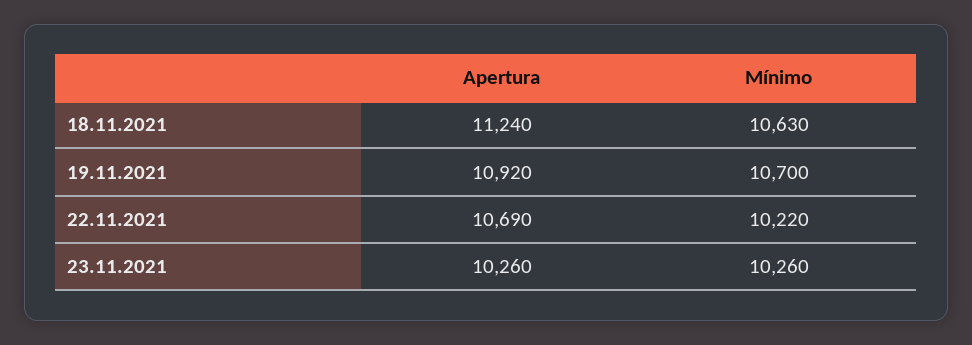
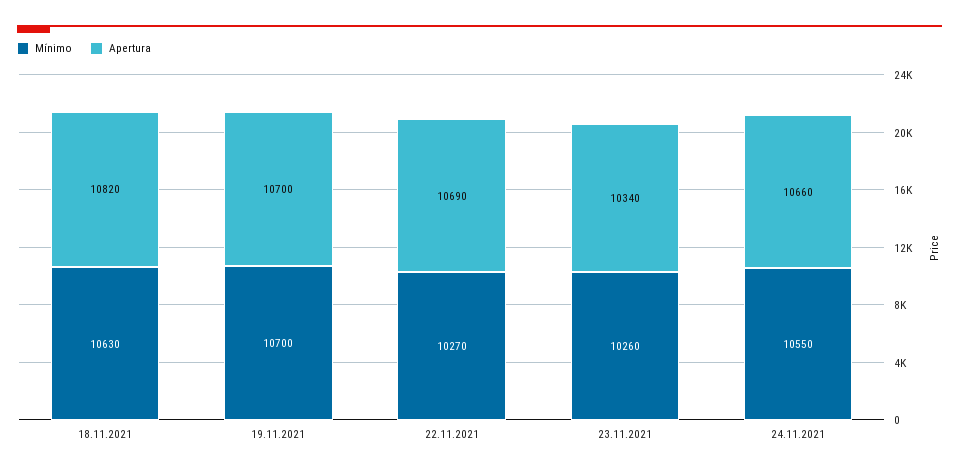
Apertura, 18.11.2021: 11240 -> 10820
Apertura, 19.11.2021: 10920 -> 10700
Mínimo, 22.11.2021: 10220 -> 10270
Apertura, 23.11.2021: 10260 -> 10340
Mínimo, 24.11.2021: none -> 10550
Apertura, 24.11.2021: none -> 10660

